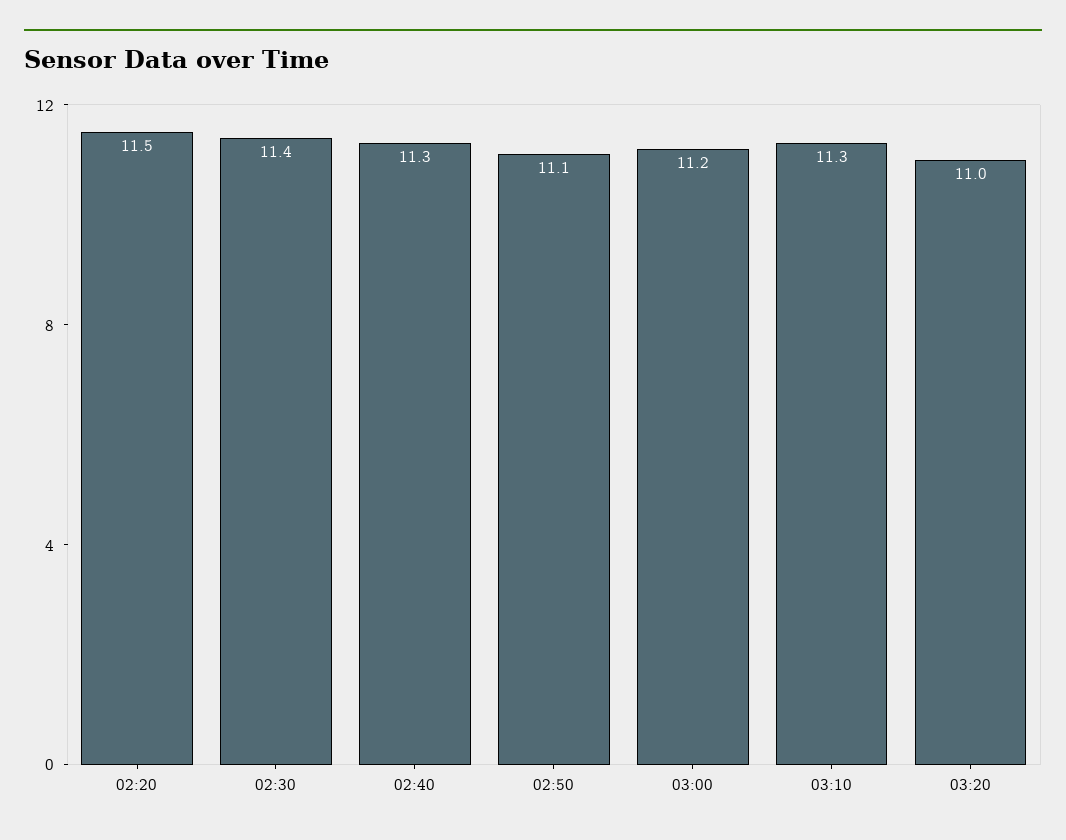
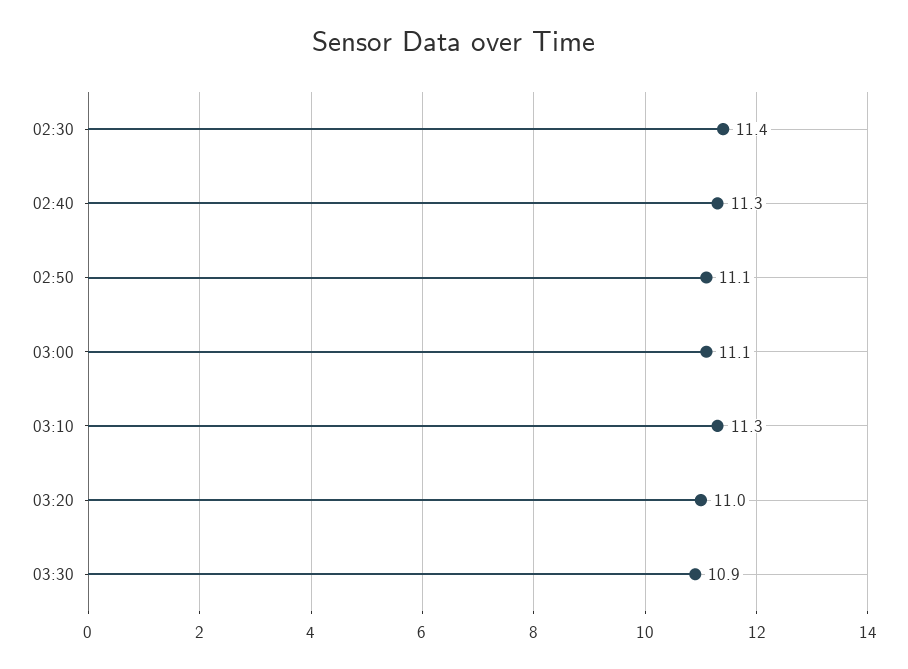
02:20: 11.5 -> none
03:00: 11.2 -> 11.1
03:30: none -> 10.9

